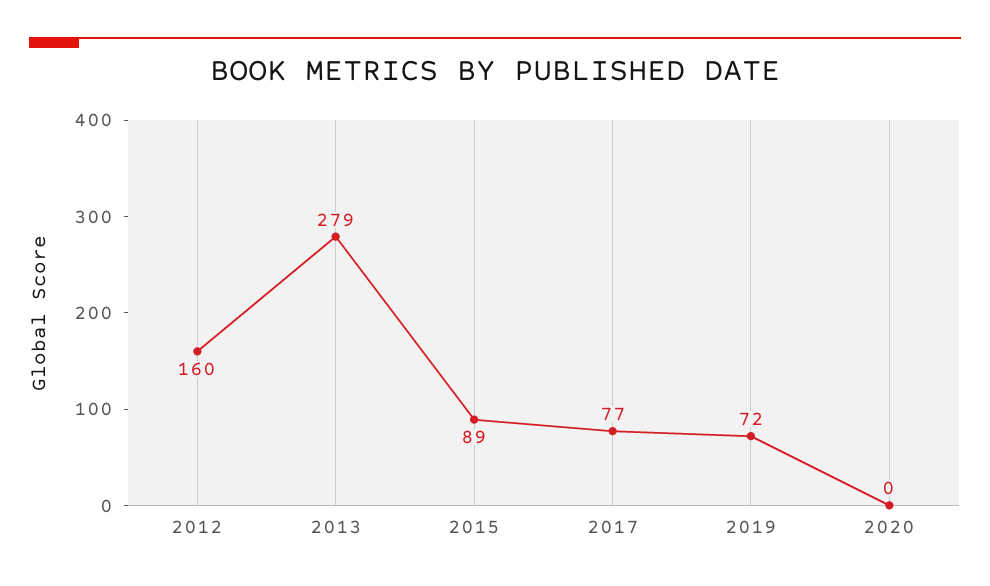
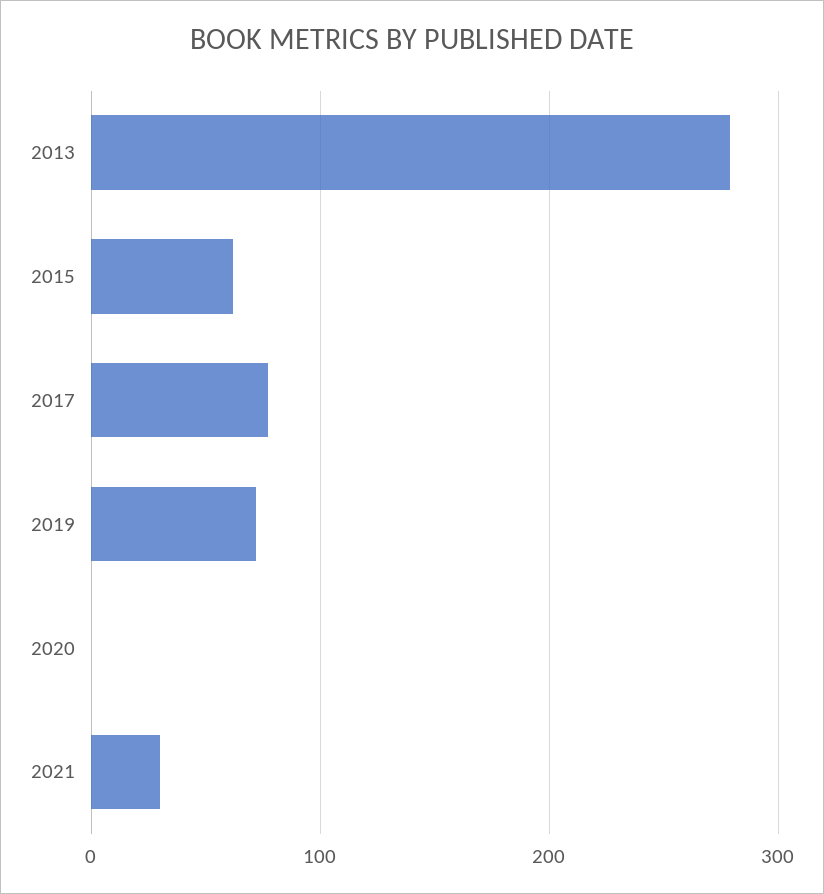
2012: 160 -> none
2015: 89 -> 60
2021: none -> 30

